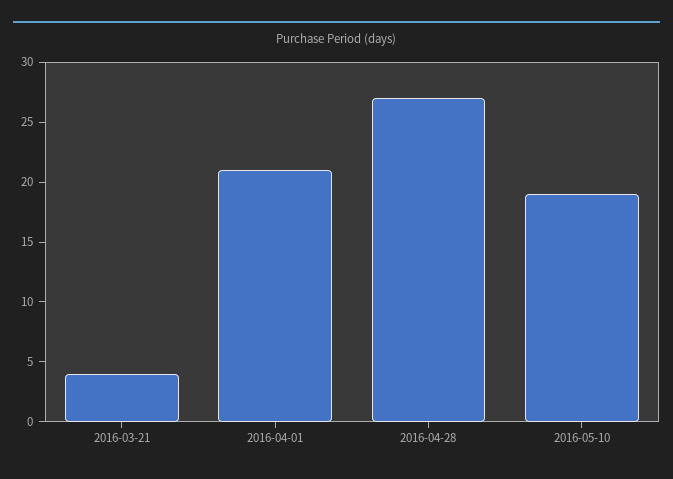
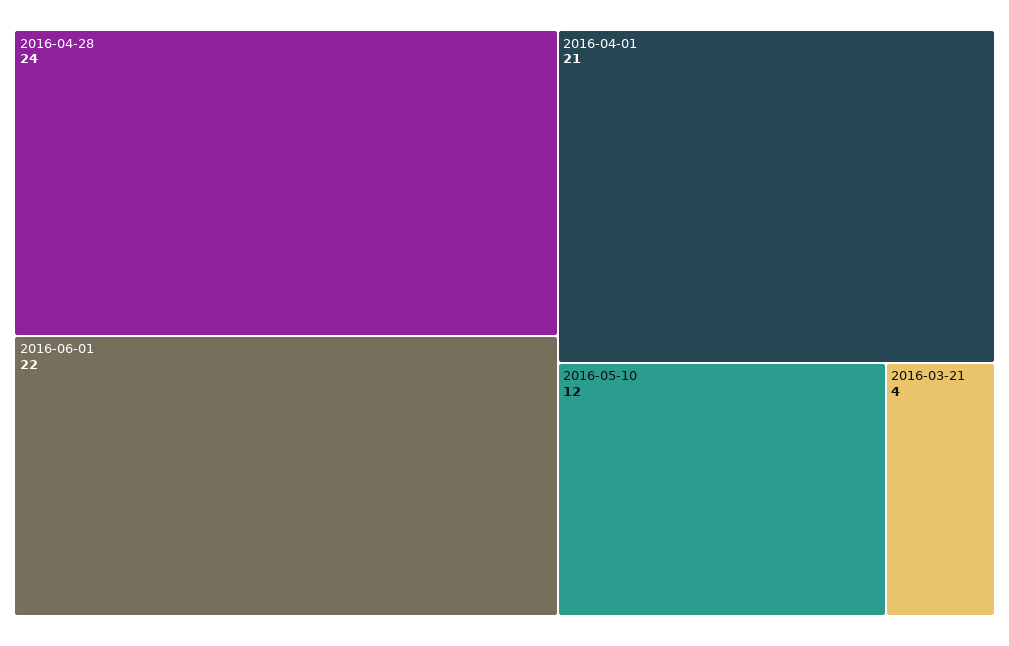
2016-04-28: 27 -> 24
2016-05-10: 19 -> 12
2016-06-01: none -> 22

